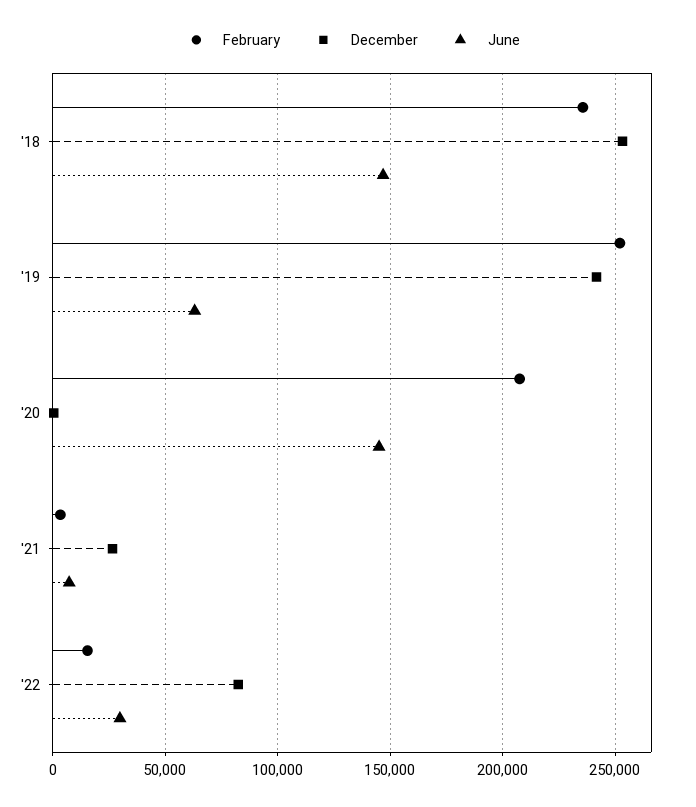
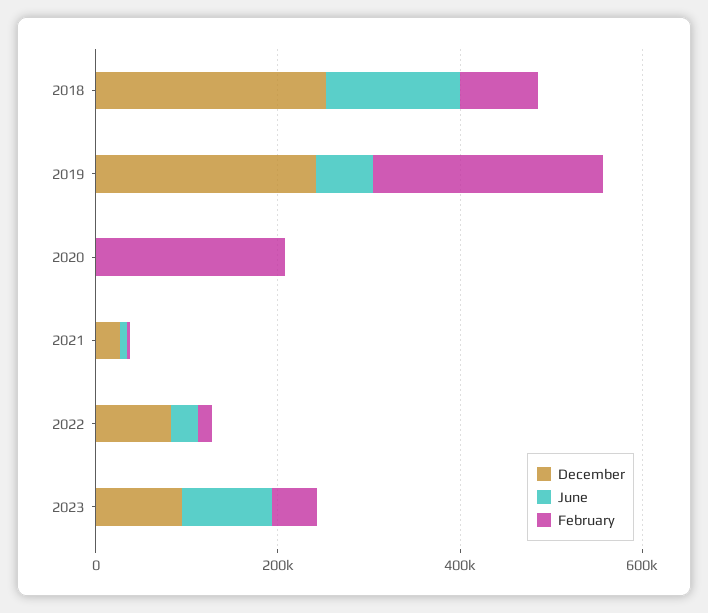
February, '18: 235000 -> 100000
June, '20: 145000 -> 0
December, 2023: none -> 100000
June, 2023: none -> 100000
February, 2023: none -> 50000

